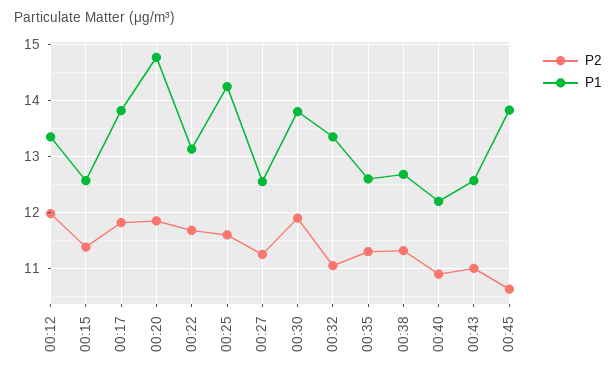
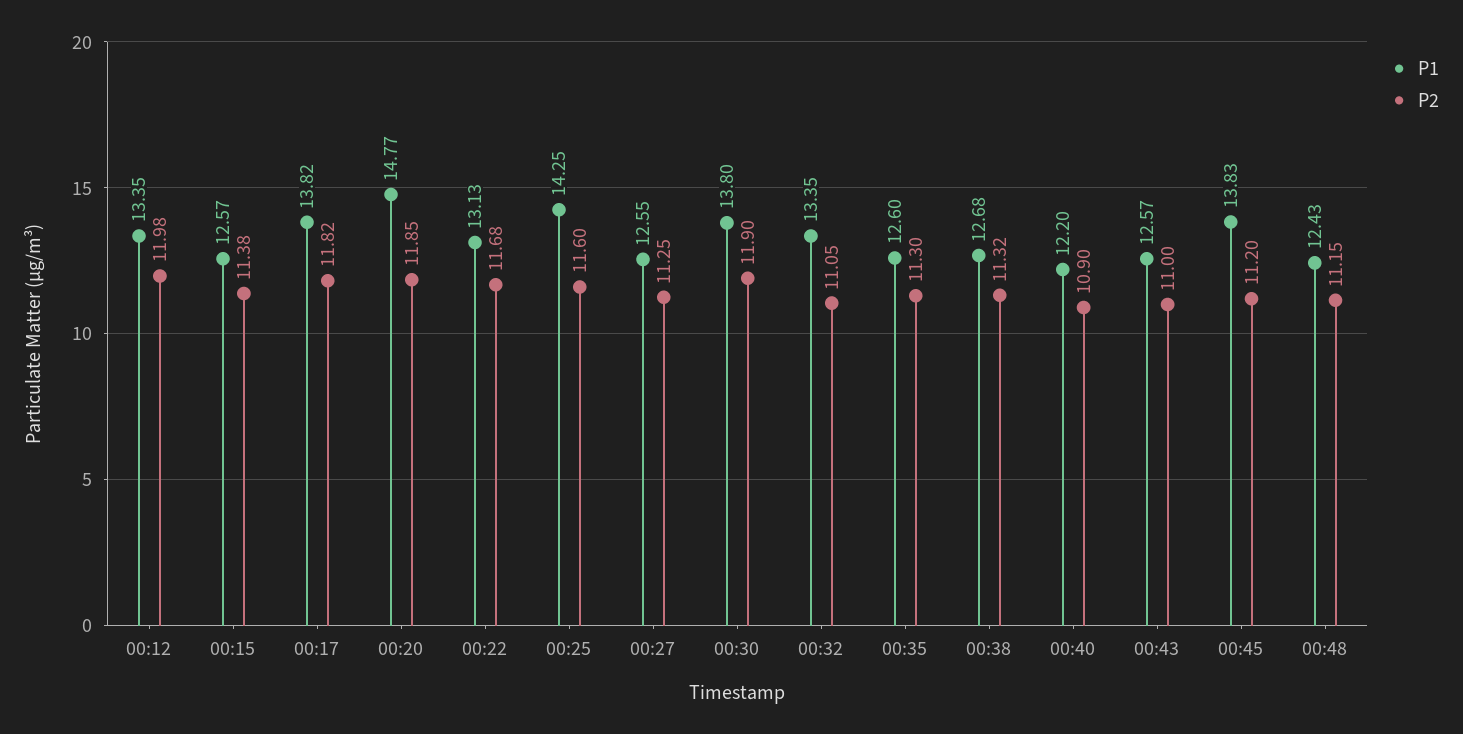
P2, 00:45: 10.6 -> 11.2
P1, 00:48: none -> 12.43
P2, 00:48: none -> 11.15

